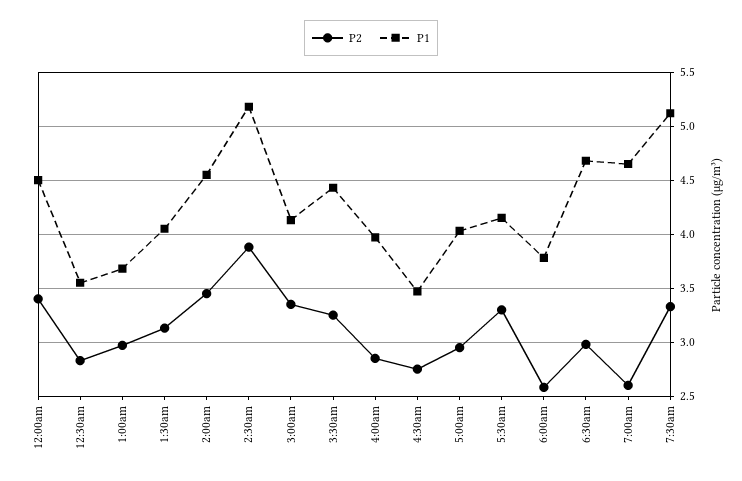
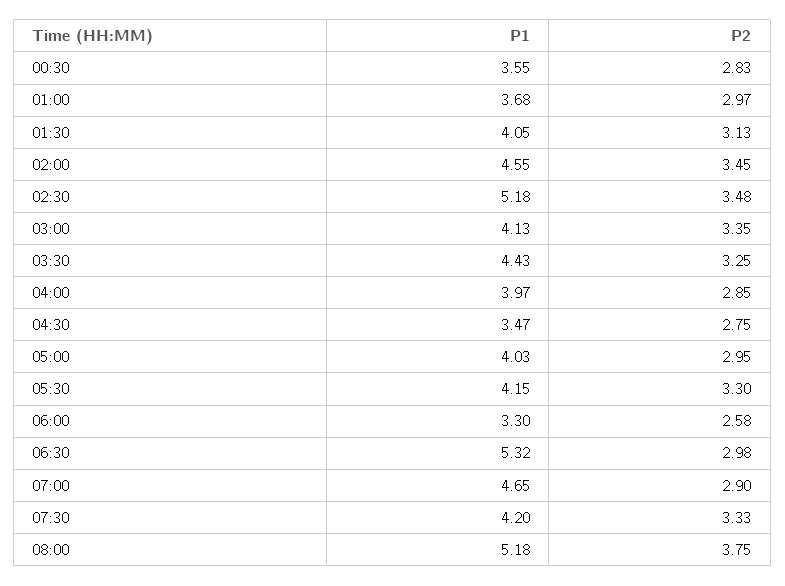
P2, 12:00am: 3.4 -> none
P1, 12:00am: 4.5 -> none
P2, 2:30am: 3.9 -> 3.48
P1, 6:00am: 3.8 -> 3.3
P1, 6:30am: 4.7 -> 5.32
P2, 7:00am: 2.6 -> 2.9
P1, 7:30am: 5.1 -> 4.2
P1, 08:00: none -> 5.18
P2, 08:00: none -> 3.75

